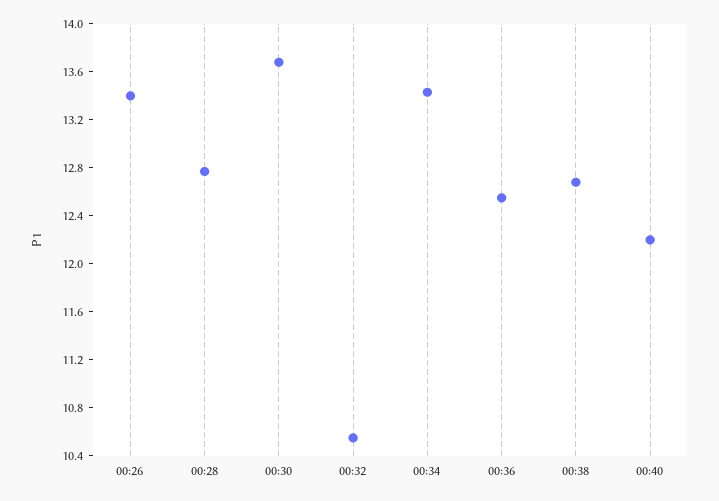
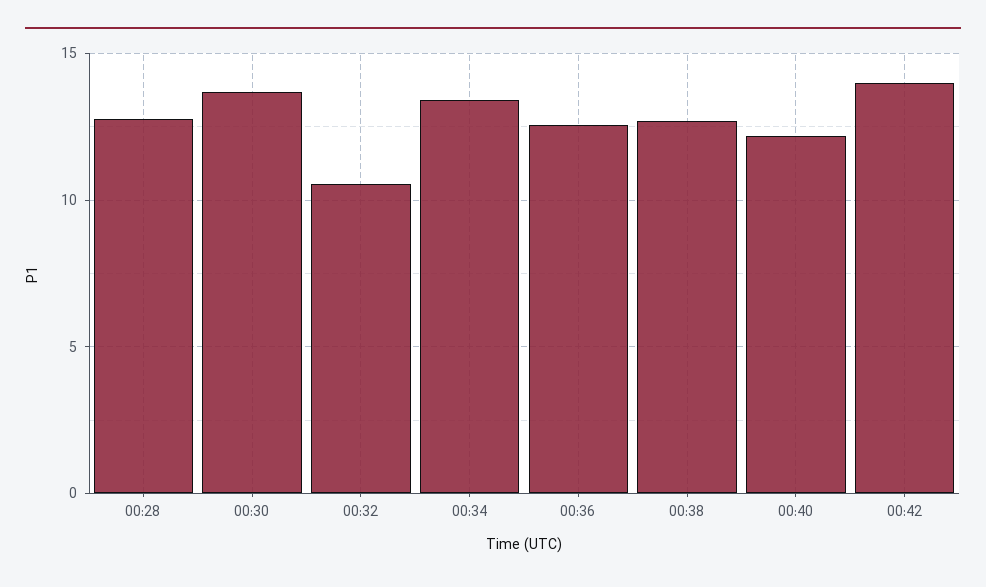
00:26: 13.4 -> none
00:42: none -> 14

